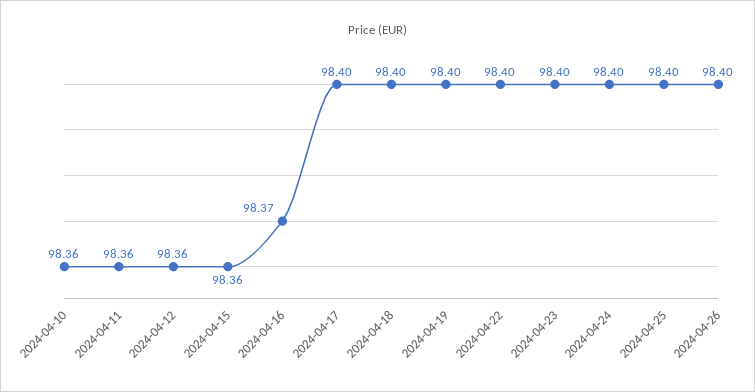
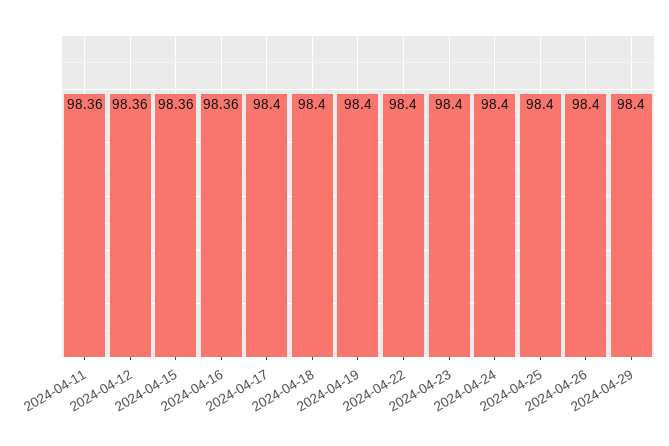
2024-04-10: 98.36 -> none
2024-04-16: 98.37 -> 98.36
2024-04-29: none -> 98.4

